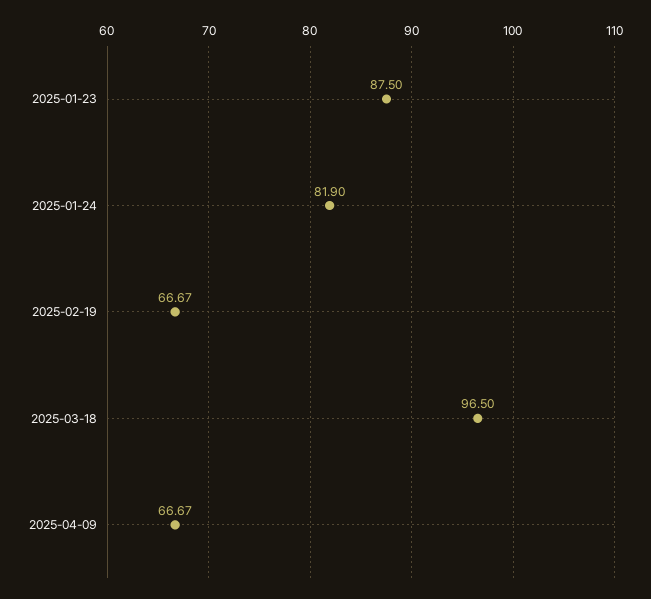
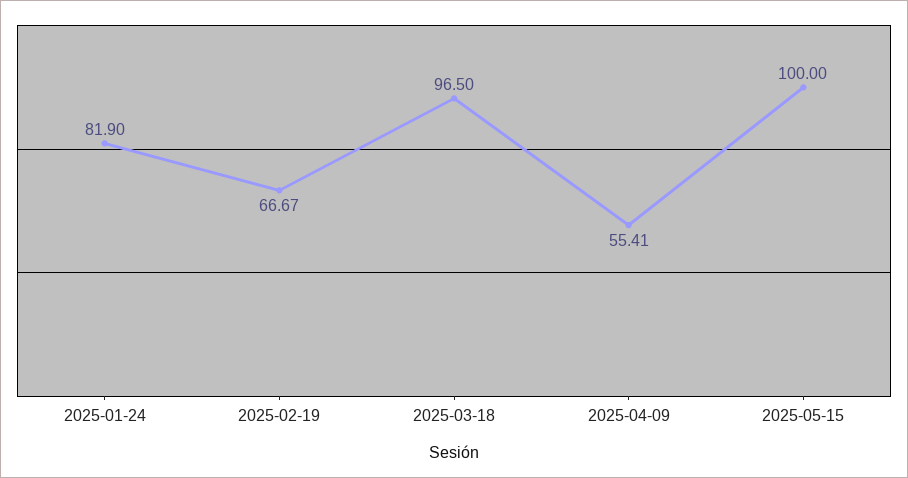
2025-01-23: 87.5 -> none
2025-04-09: 66.67 -> 55.41
2025-05-15: none -> 100

